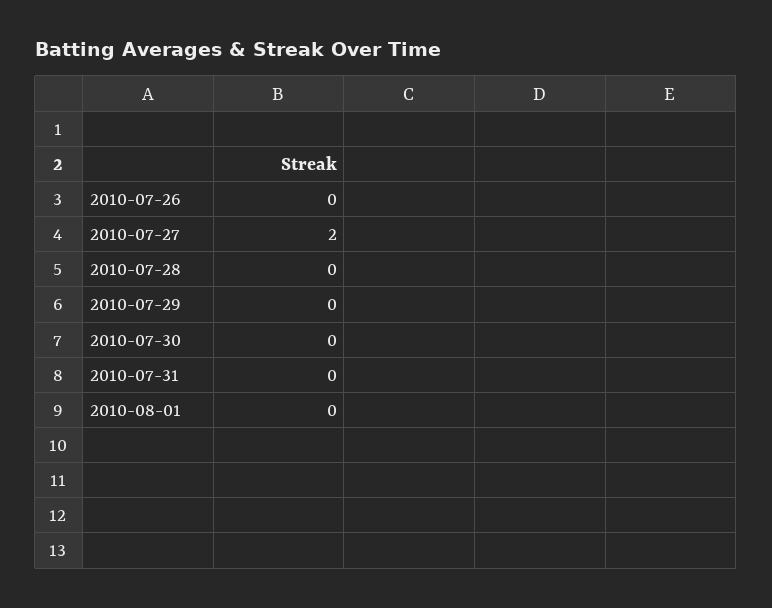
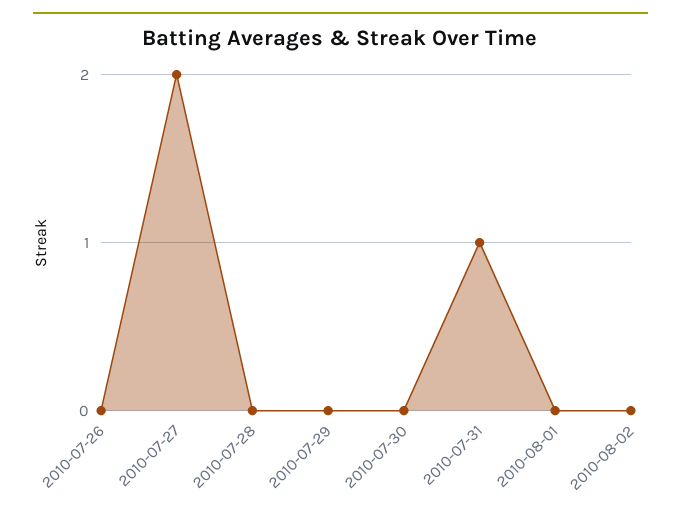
2010-07-31: 0 -> 1
2010-08-02: none -> 0

